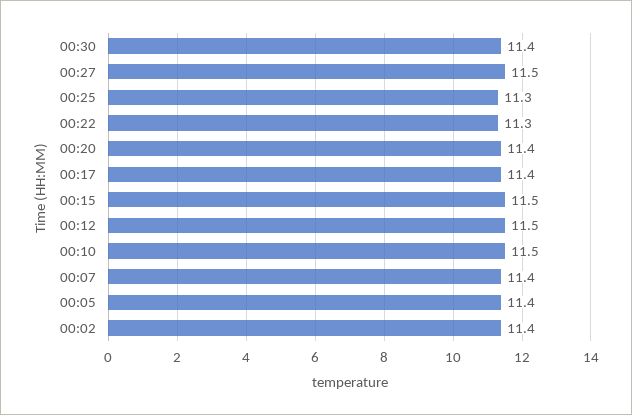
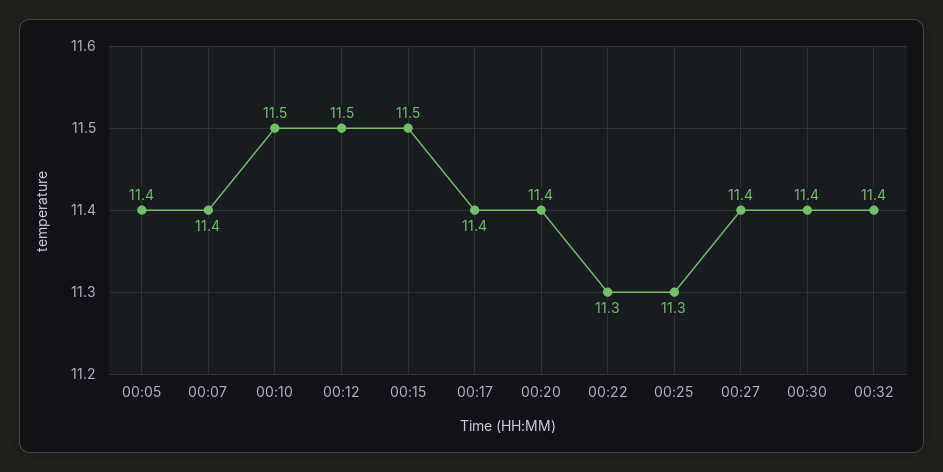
00:27: 11.5 -> 11.4
00:02: 11.4 -> none
00:32: none -> 11.4

